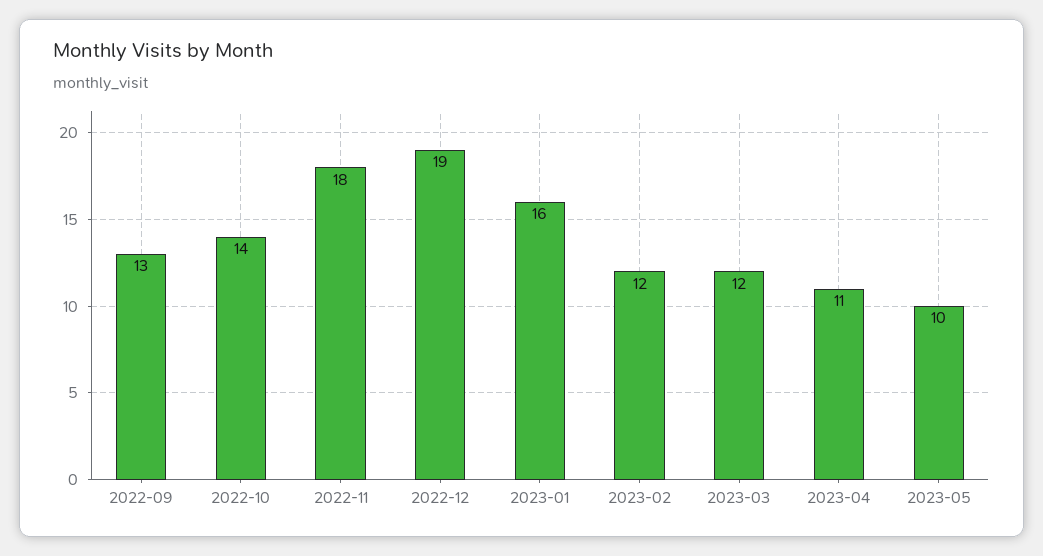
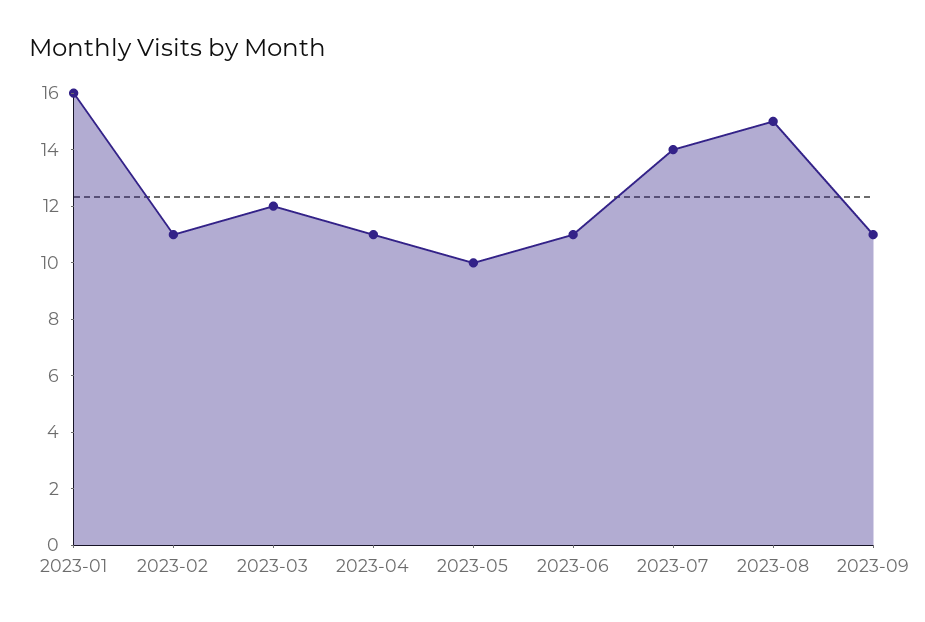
2022-09: 13 -> none
2022-10: 14 -> none
2022-11: 18 -> none
2022-12: 19 -> none
2023-02: 12 -> 11
2023-06: none -> 11
2023-07: none -> 14
2023-08: none -> 15
2023-09: none -> 11

